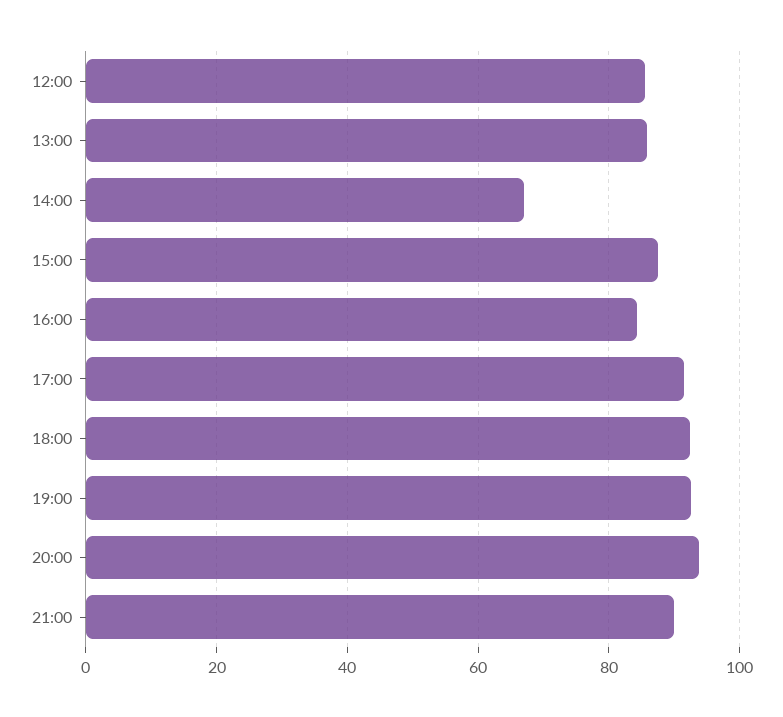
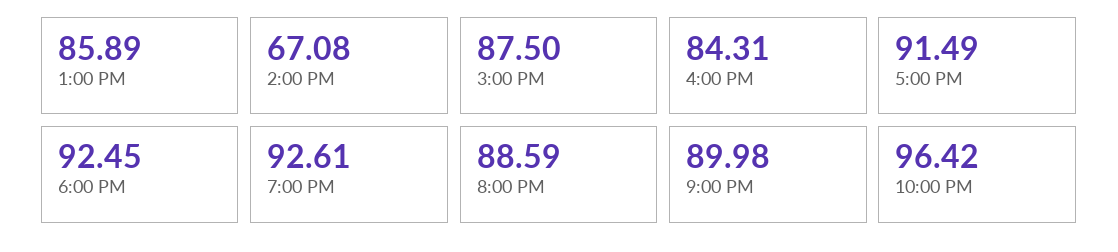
12:00: 86 -> none
20:00: 94 -> 88.59
10:00 PM: none -> 96.42

